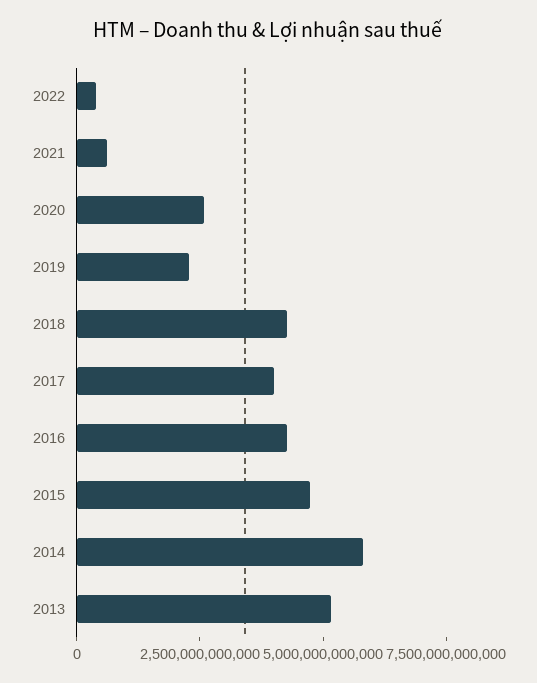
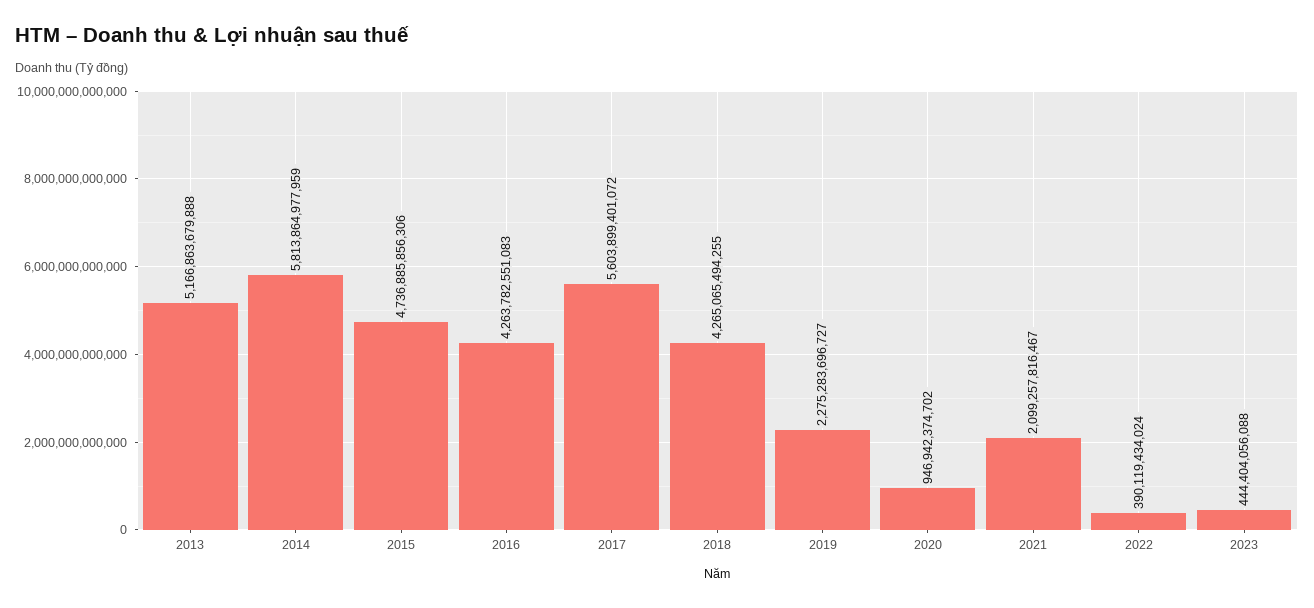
2021: 500000000000 -> 2099257816467
2020: 2500000000000 -> 946942374702
2017: 4000000000000 -> 5603899401072
2023: none -> 444404056088

